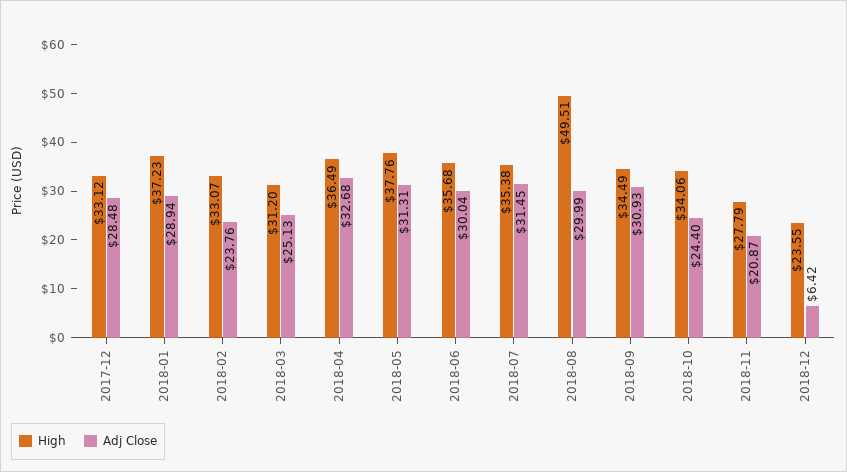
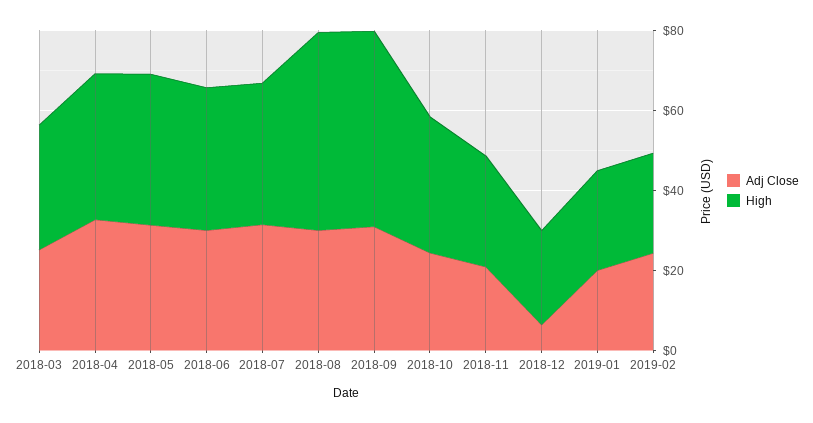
High, 2017-12: 33.12 -> none
Adj Close, 2017-12: 28.48 -> none
High, 2018-01: 37.23 -> none
Adj Close, 2018-01: 28.94 -> none
High, 2018-02: 33.07 -> none
Adj Close, 2018-02: 23.76 -> none
High, 2018-09: 34.49 -> 50
Adj Close, 2019-01: none -> 20
High, 2019-01: none -> 25
Adj Close, 2019-02: none -> 25
High, 2019-02: none -> 25

